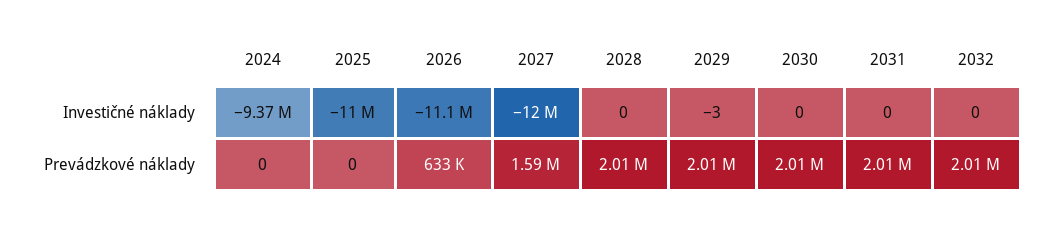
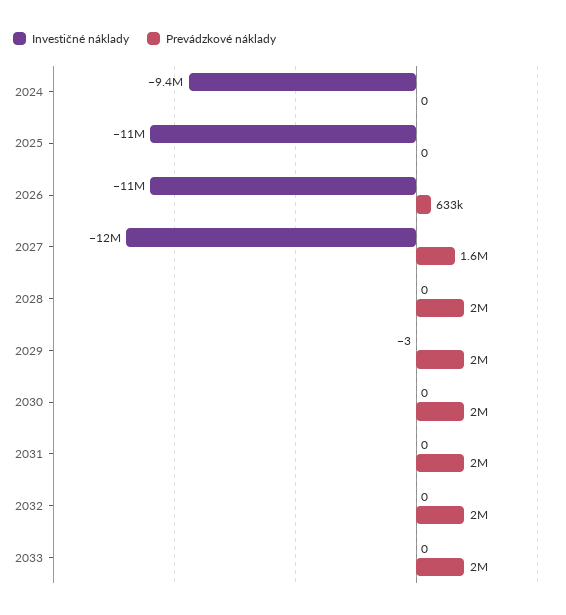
Investičné náklady, 2033: none -> 0
Prevádzkové náklady, 2033: none -> 2000000

